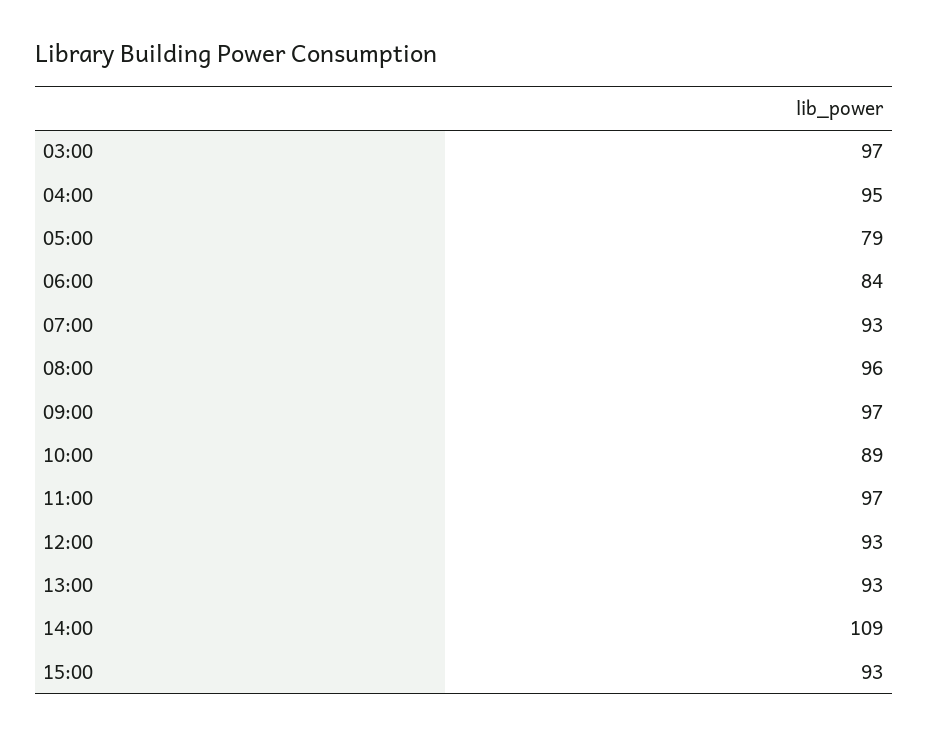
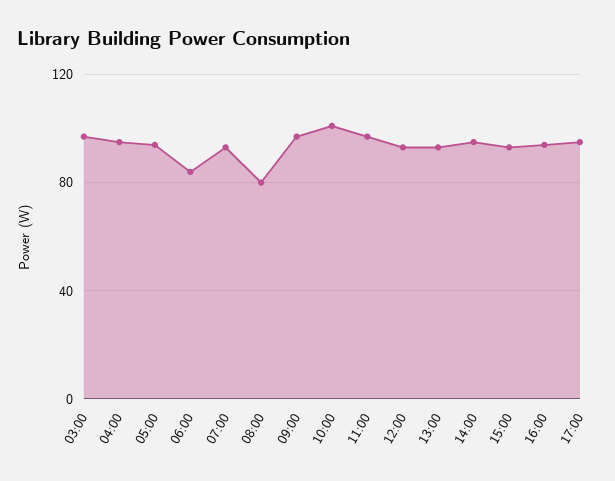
05:00: 79 -> 95
08:00: 96 -> 80
10:00: 89 -> 100
14:00: 109 -> 95
16:00: none -> 95
17:00: none -> 95

